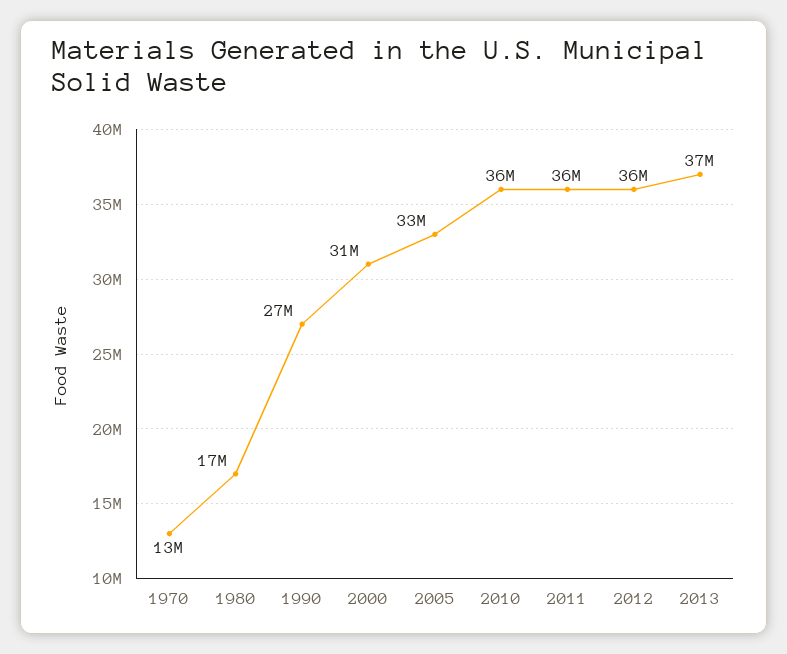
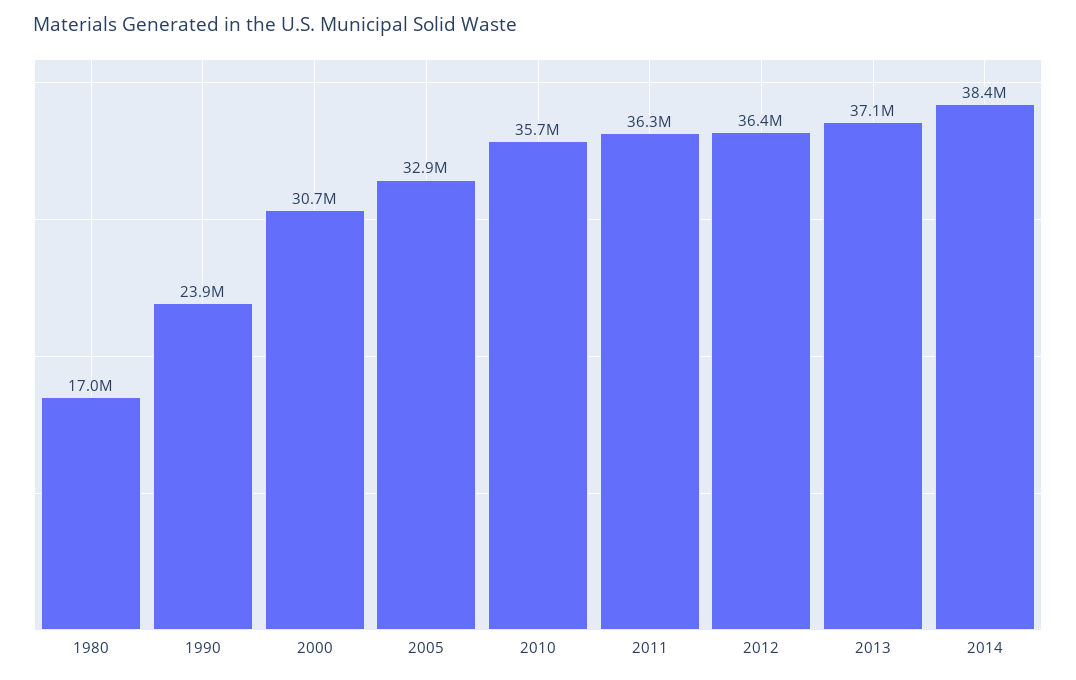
1970: 13000000 -> none
1990: 27000000 -> 23900000
2014: none -> 38400000

